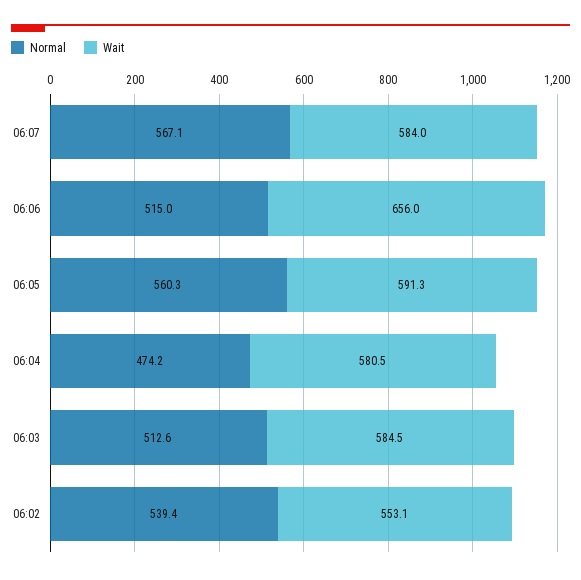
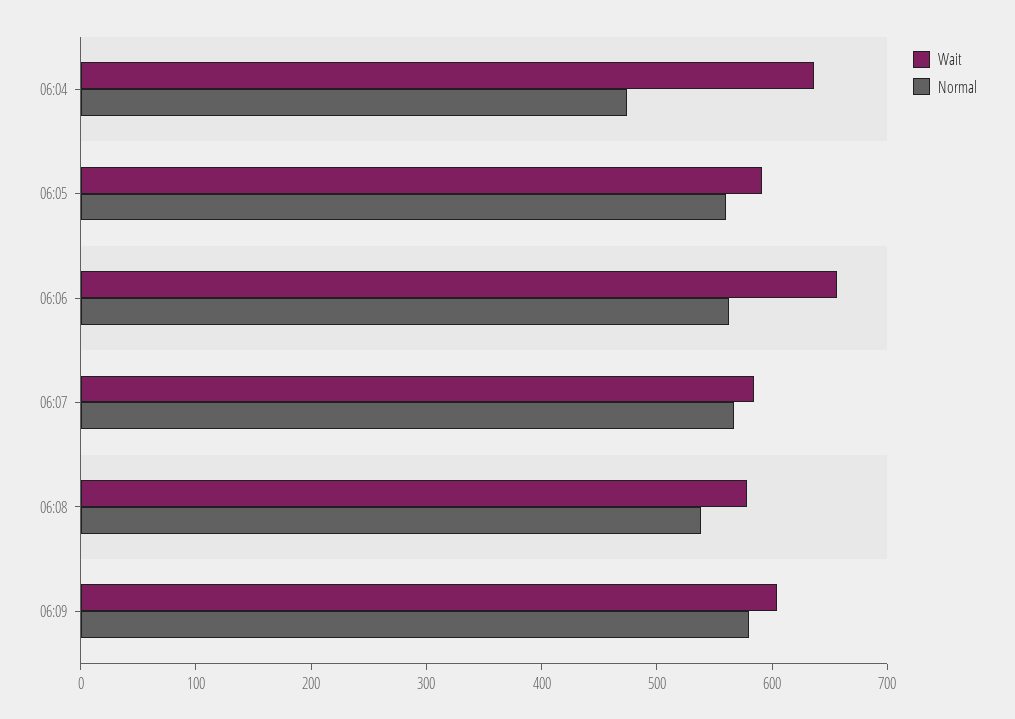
Normal, 06:06: 515 -> 560
Wait, 06:04: 580.5 -> 640
Normal, 06:03: 512.6 -> none
Wait, 06:03: 584.5 -> none
Normal, 06:02: 539.4 -> none
Wait, 06:02: 553.1 -> none
Wait, 06:08: none -> 580
Normal, 06:08: none -> 540
Wait, 06:09: none -> 600
Normal, 06:09: none -> 580

